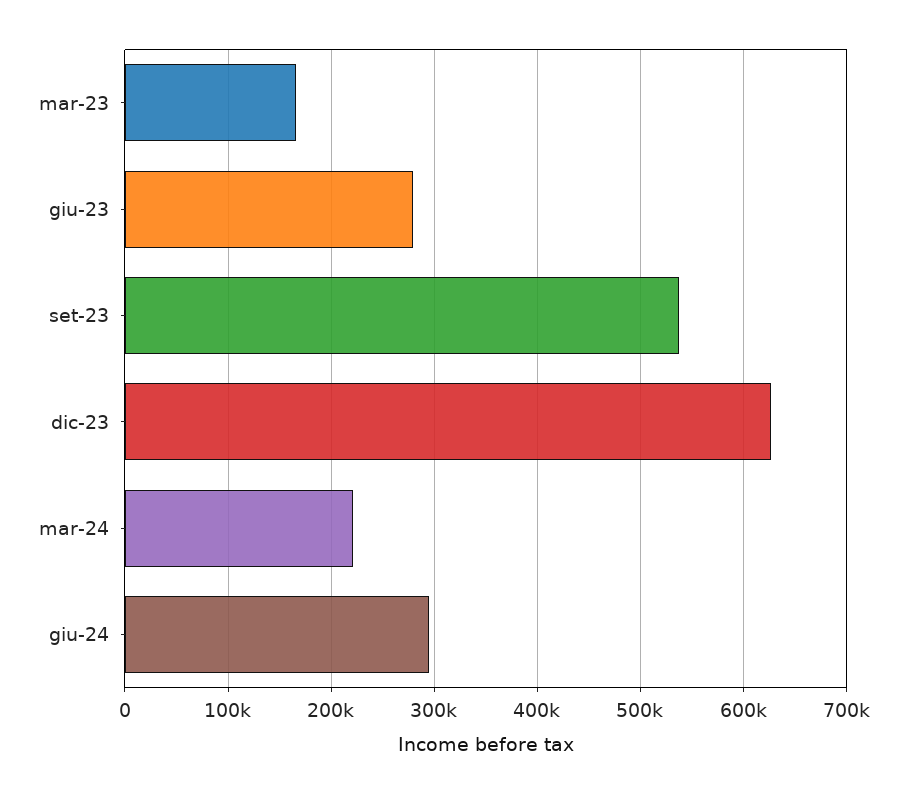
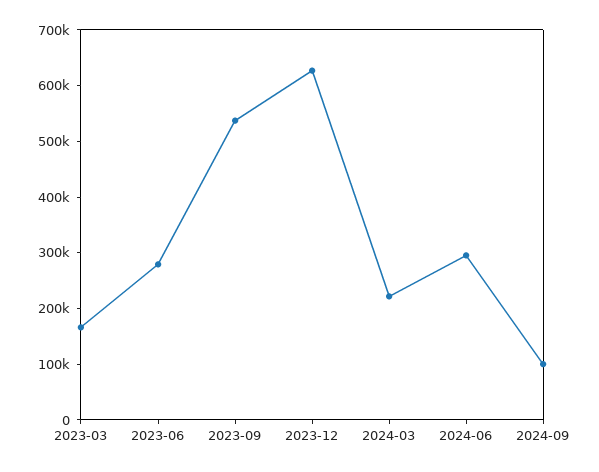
2024-09: none -> 100000

